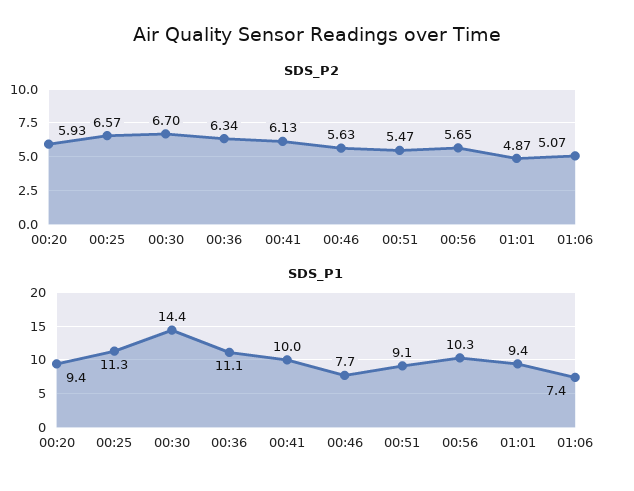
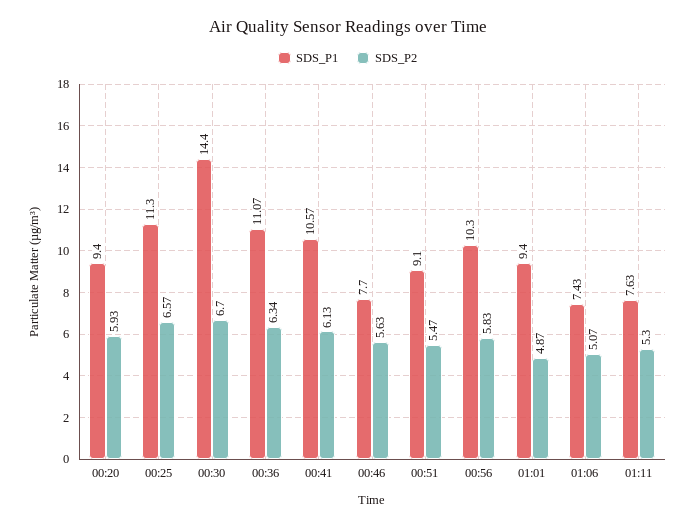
SDS_P2, 00:56: 5.65 -> 5.83
SDS_P1, 00:41: 10 -> 10.57
SDS_P1, 01:11: none -> 7.63
SDS_P2, 01:11: none -> 5.3

